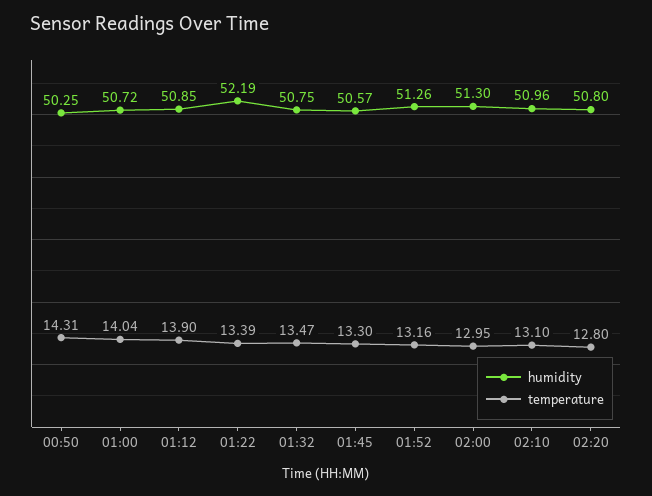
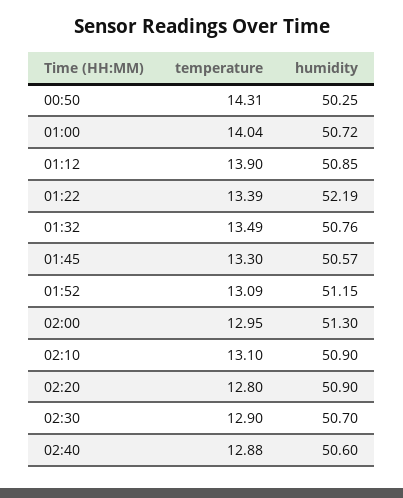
humidity, 01:32: 50.75 -> 50.76
temperature, 01:32: 13.47 -> 13.49
humidity, 01:52: 51.26 -> 51.15
temperature, 01:52: 13.16 -> 13.09
humidity, 02:10: 50.96 -> 50.9
humidity, 02:20: 50.8 -> 50.9
temperature, 02:30: none -> 12.9
humidity, 02:30: none -> 50.7
temperature, 02:40: none -> 12.88
humidity, 02:40: none -> 50.6

